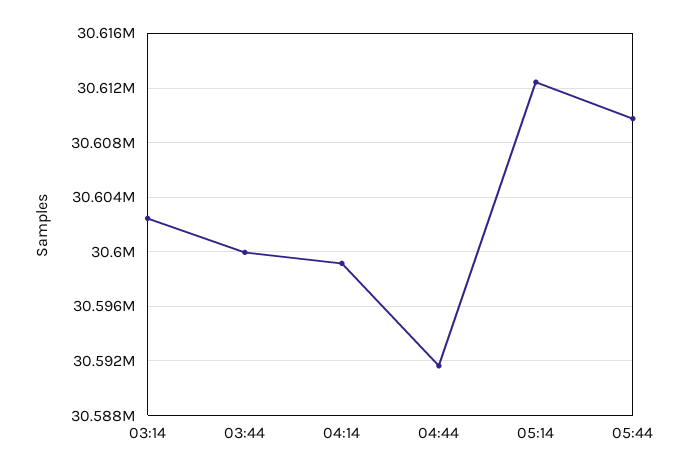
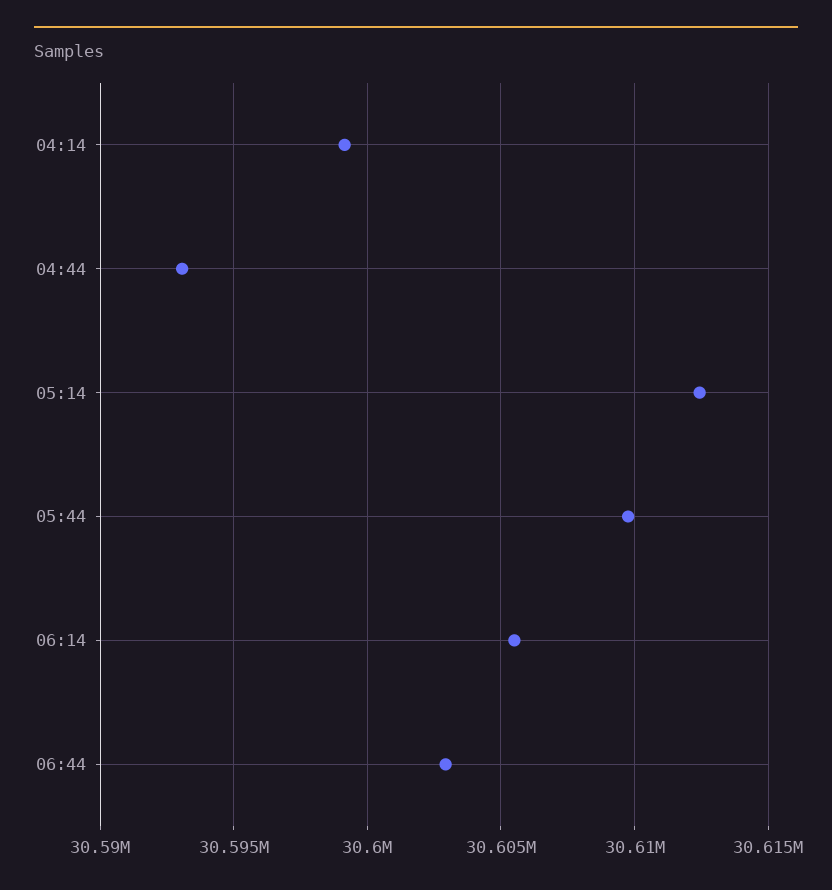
03:14: 30602500 -> none
03:44: 30600000 -> none
04:44: 30591500 -> 30593000
06:14: none -> 30605500
06:44: none -> 30603000

